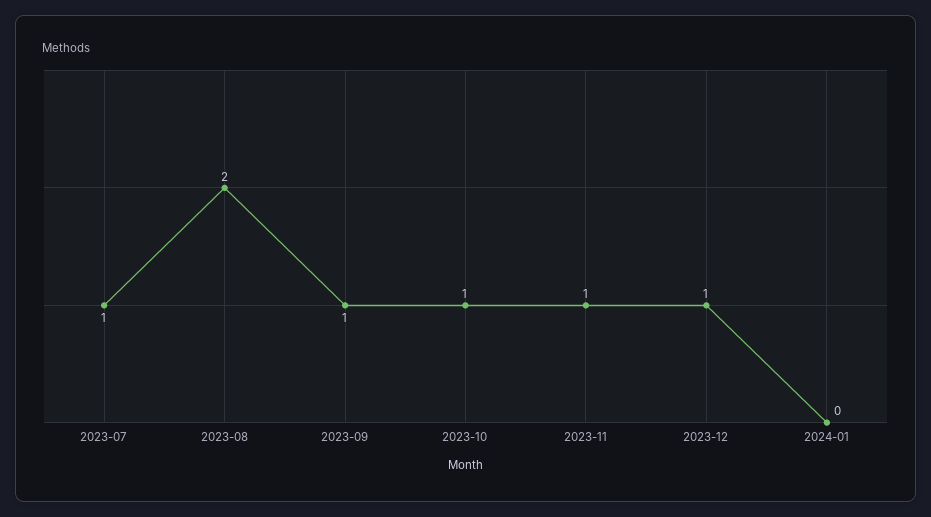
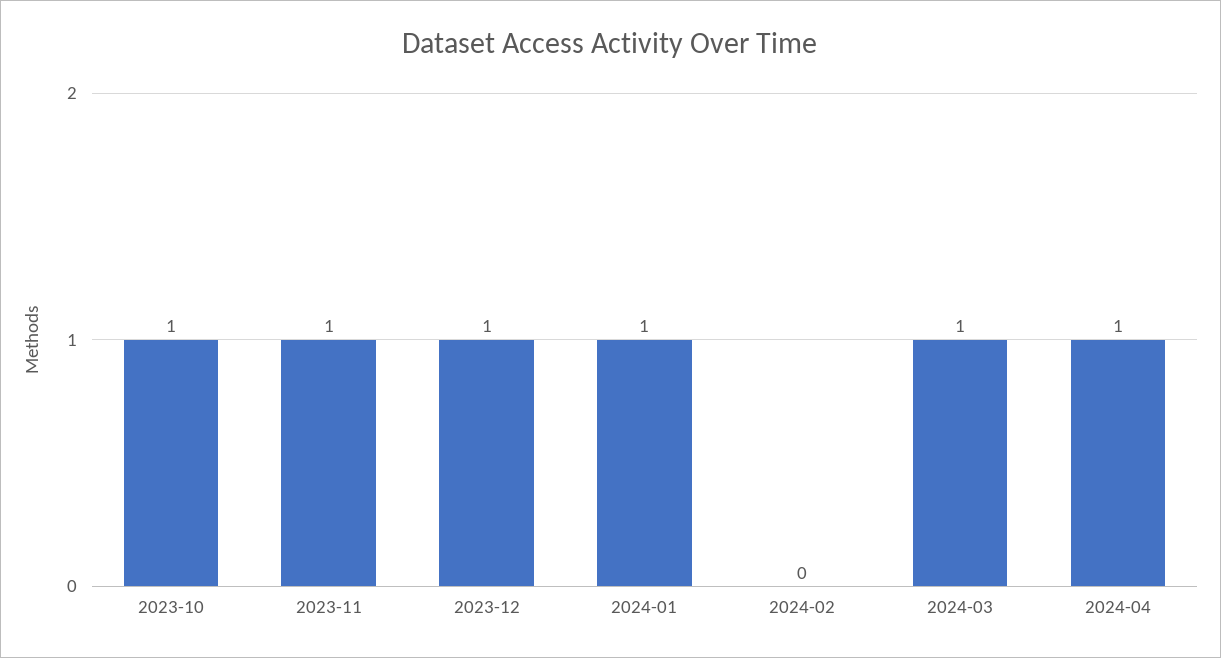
2023-07: 1 -> none
2023-08: 2 -> none
2023-09: 1 -> none
2024-01: 0 -> 1
2024-02: none -> 0
2024-03: none -> 1
2024-04: none -> 1

